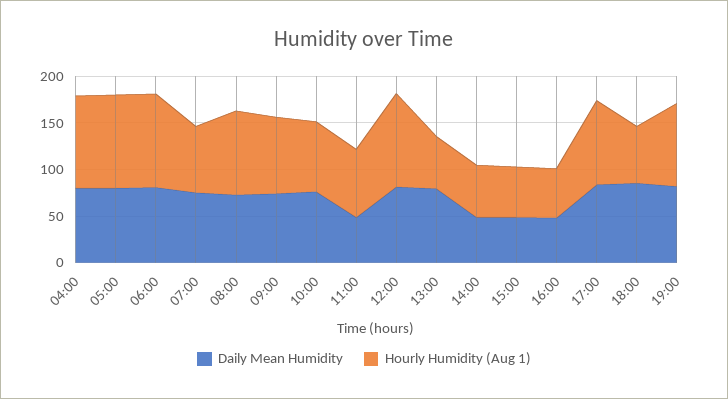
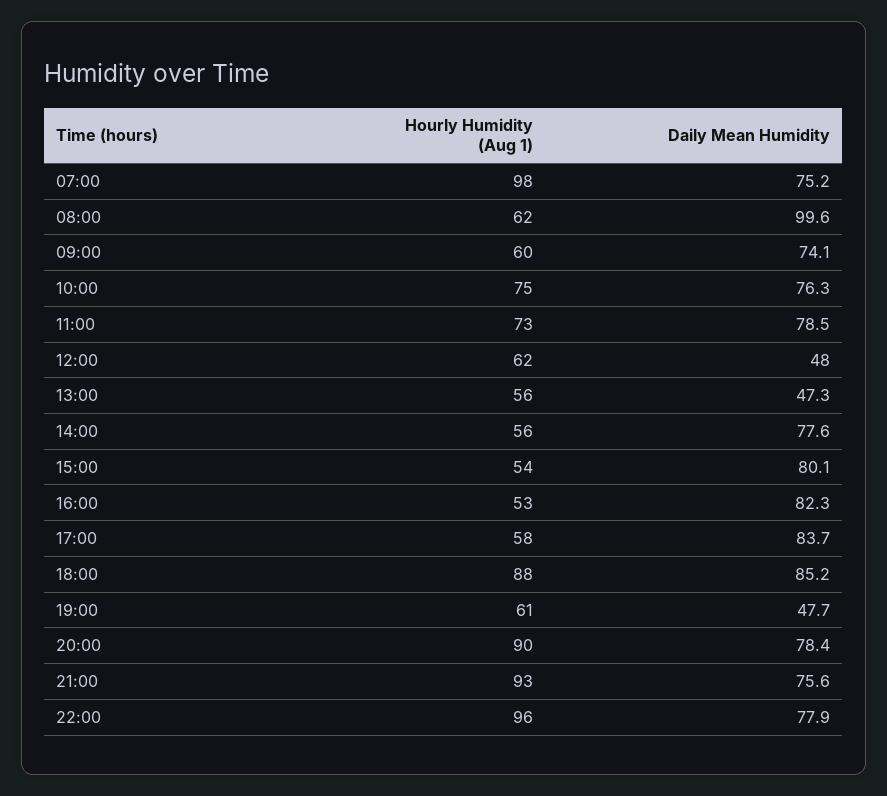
Daily Mean Humidity, 04:00: 80 -> none
Hourly Humidity (Aug 1), 04:00: 100 -> none
Daily Mean Humidity, 05:00: 80 -> none
Hourly Humidity (Aug 1), 05:00: 100 -> none
Daily Mean Humidity, 06:00: 80 -> none
Hourly Humidity (Aug 1), 06:00: 100 -> none
Hourly Humidity (Aug 1), 07:00: 70 -> 98
Daily Mean Humidity, 08:00: 70 -> 99.6
Hourly Humidity (Aug 1), 08:00: 90 -> 62
Hourly Humidity (Aug 1), 09:00: 80 -> 60
Daily Mean Humidity, 11:00: 50 -> 78.5
Daily Mean Humidity, 12:00: 80 -> 48
Hourly Humidity (Aug 1), 12:00: 100 -> 62
Daily Mean Humidity, 13:00: 80 -> 47.3
Daily Mean Humidity, 14:00: 50 -> 77.6
Daily Mean Humidity, 15:00: 50 -> 80.1
Daily Mean Humidity, 16:00: 50 -> 82.3
Hourly Humidity (Aug 1), 17:00: 90 -> 58
Hourly Humidity (Aug 1), 18:00: 60 -> 88
Daily Mean Humidity, 19:00: 80 -> 47.7
Hourly Humidity (Aug 1), 19:00: 90 -> 61
Hourly Humidity (Aug 1), 20:00: none -> 90
Daily Mean Humidity, 20:00: none -> 78.4
Hourly Humidity (Aug 1), 21:00: none -> 93
Daily Mean Humidity, 21:00: none -> 75.6
Hourly Humidity (Aug 1), 22:00: none -> 96
Daily Mean Humidity, 22:00: none -> 77.9

